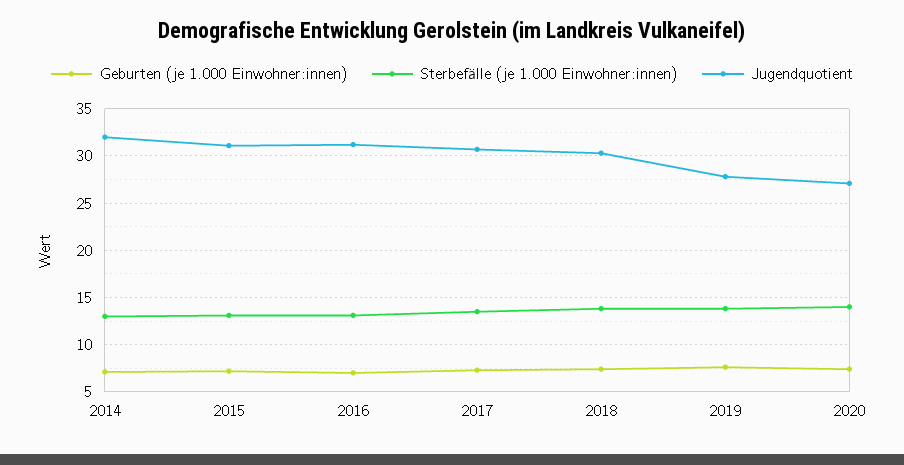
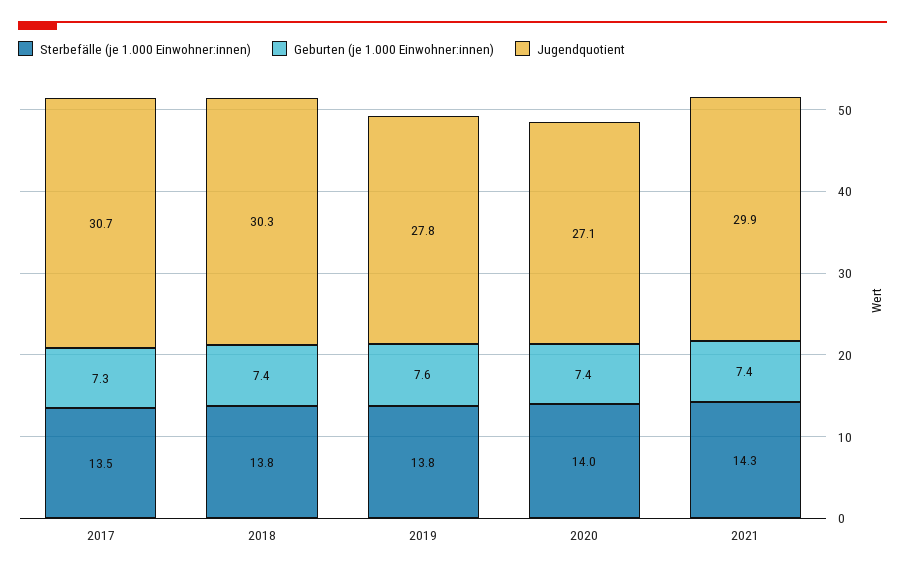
Geburten (je 1.000 Einwohner:innen), 2014: 7 -> none
Sterbefälle (je 1.000 Einwohner:innen), 2014: 13 -> none
Jugendquotient, 2014: 32 -> none
Geburten (je 1.000 Einwohner:innen), 2015: 7 -> none
Sterbefälle (je 1.000 Einwohner:innen), 2015: 13 -> none
Jugendquotient, 2015: 31 -> none
Geburten (je 1.000 Einwohner:innen), 2016: 7 -> none
Sterbefälle (je 1.000 Einwohner:innen), 2016: 13 -> none
Jugendquotient, 2016: 31 -> none
Sterbefälle (je 1.000 Einwohner:innen), 2021: none -> 14.3
Geburten (je 1.000 Einwohner:innen), 2021: none -> 7.4
Jugendquotient, 2021: none -> 29.9

